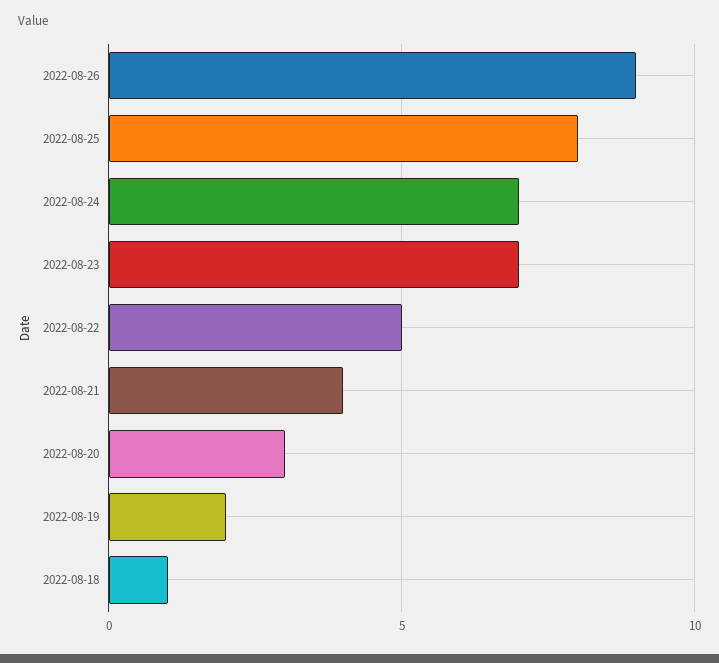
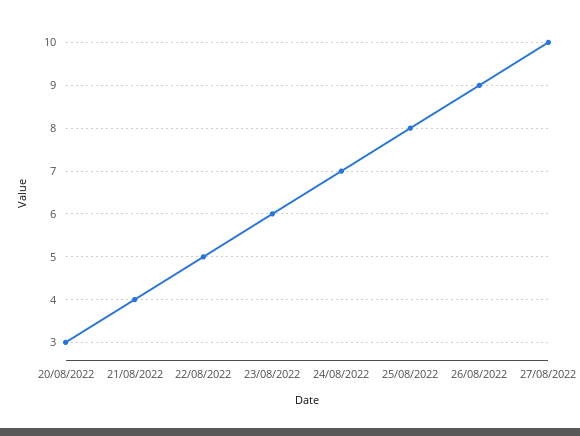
2022-08-23: 7 -> 6
2022-08-19: 2 -> none
2022-08-18: 1 -> none
27/08/2022: none -> 10

